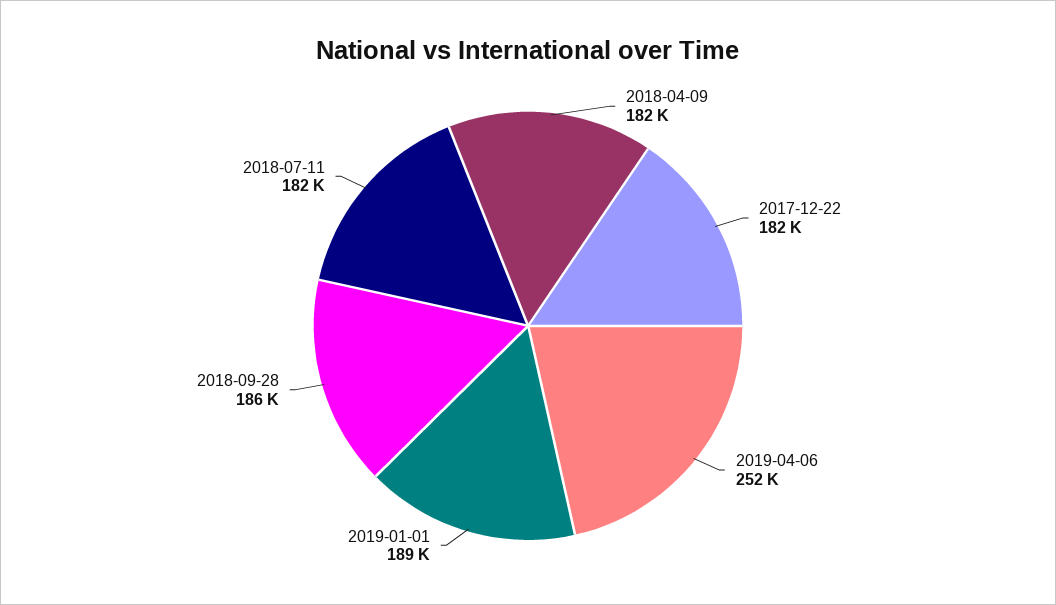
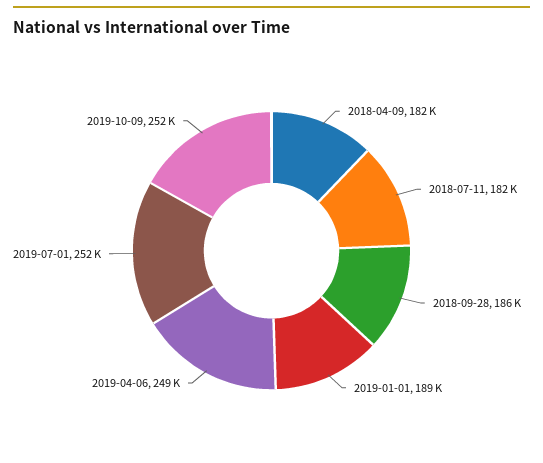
2017-12-22: 182000 -> none
2019-04-06: 252000 -> 249000
2019-07-01: none -> 252000
2019-10-09: none -> 252000

